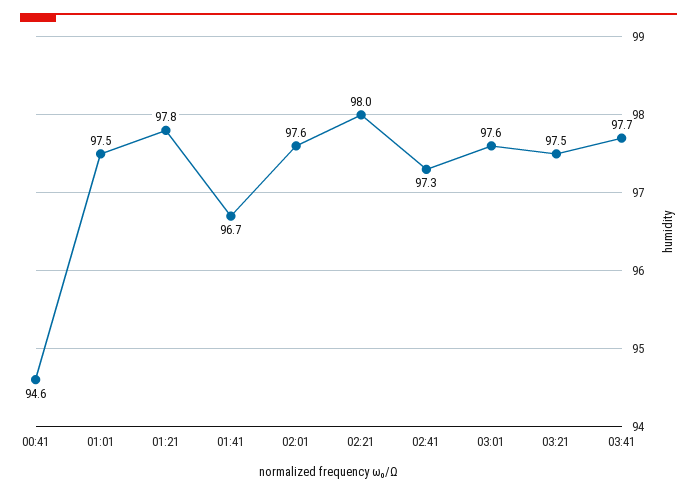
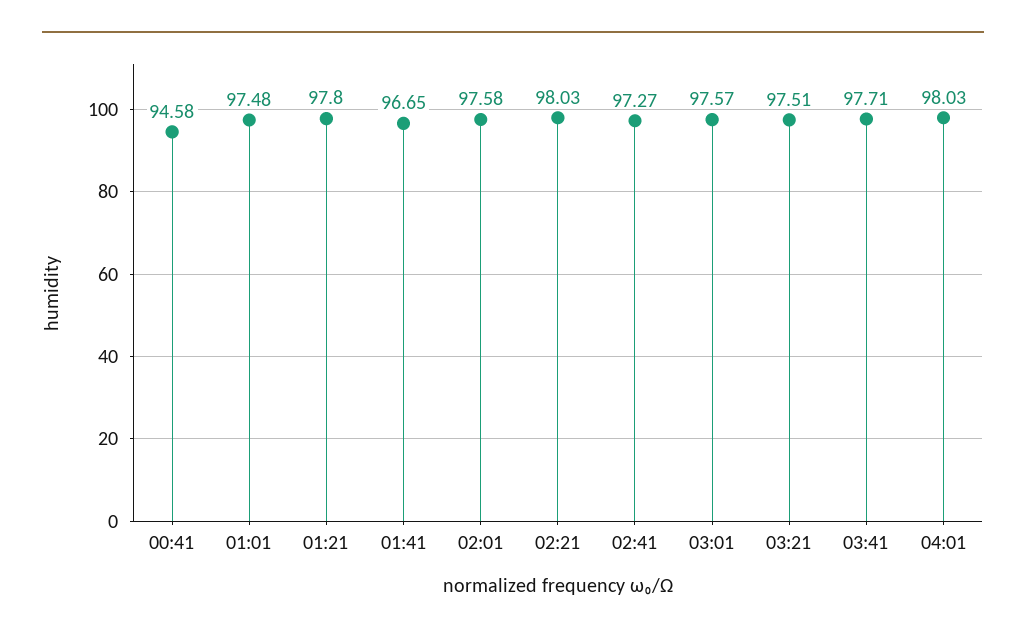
04:01: none -> 98.03

